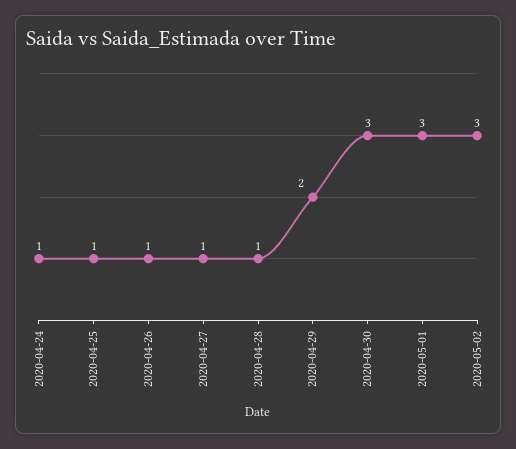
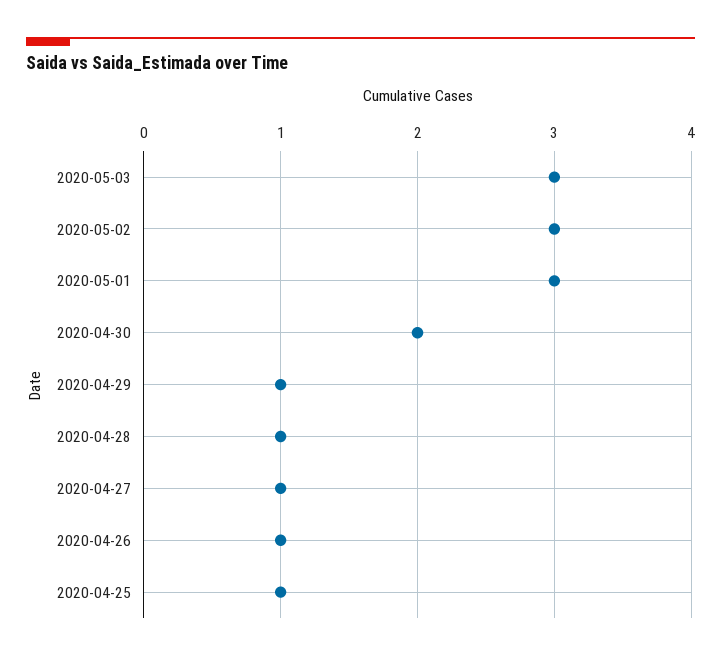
2020-04-24: 1 -> none
2020-04-29: 2 -> 1
2020-04-30: 3 -> 2
2020-05-03: none -> 3

